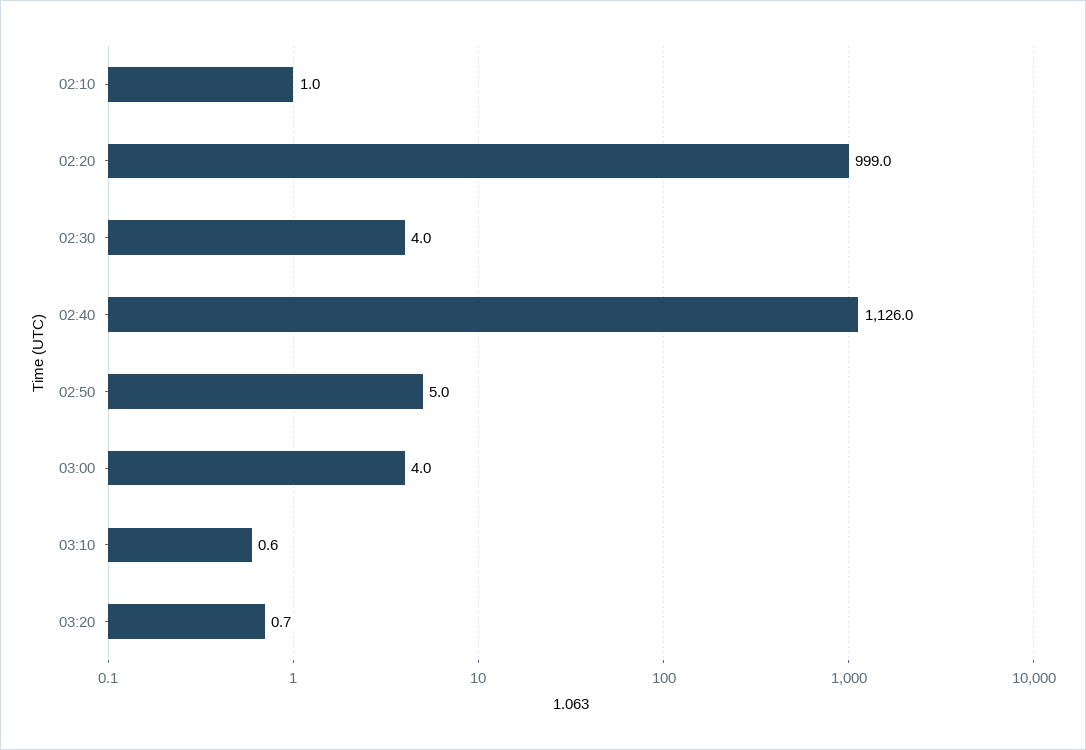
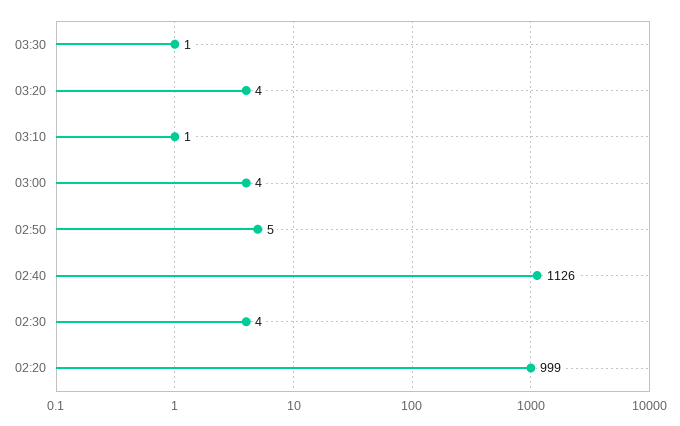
02:10: 1 -> none
03:20: 0.7 -> 4
03:30: none -> 1

